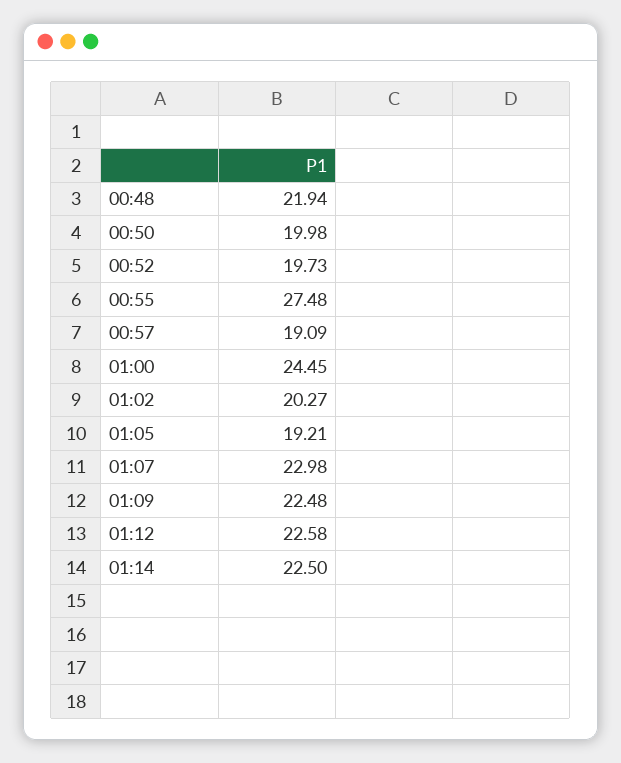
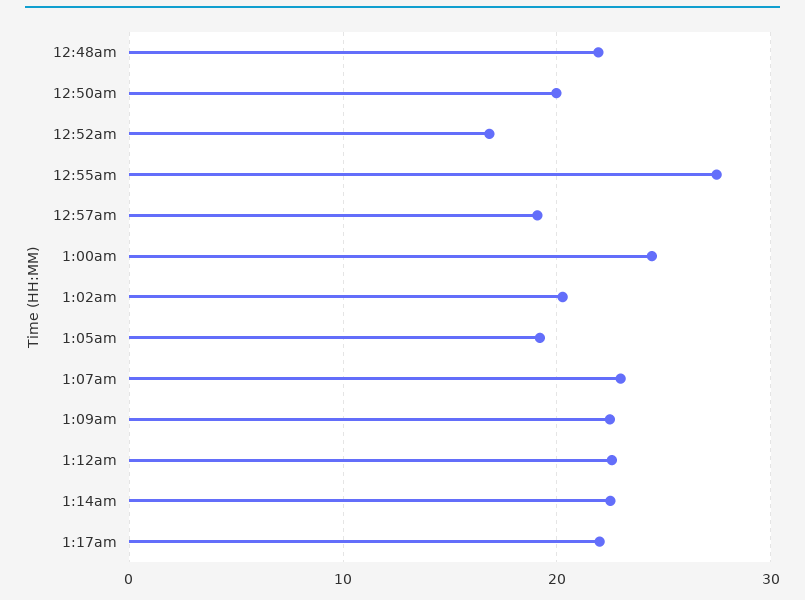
00:52: 19.73 -> 17
1:17am: none -> 22

